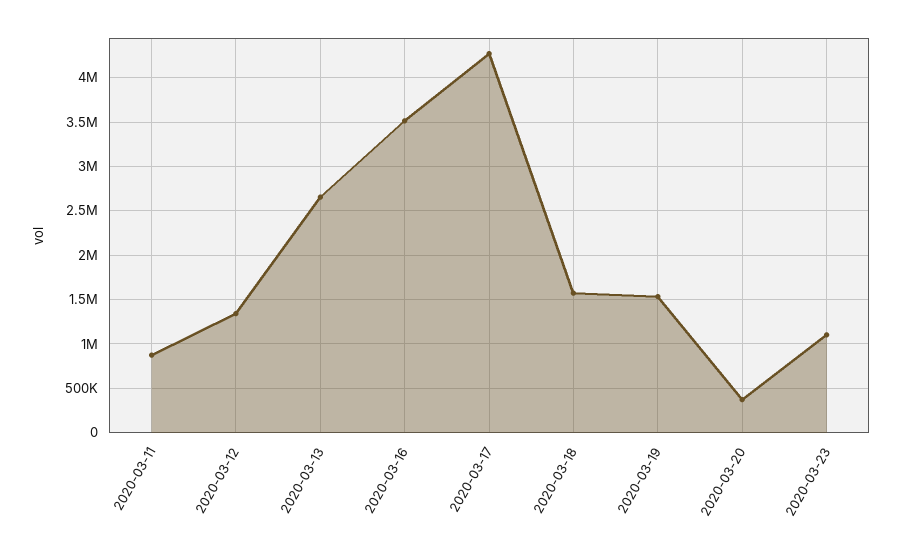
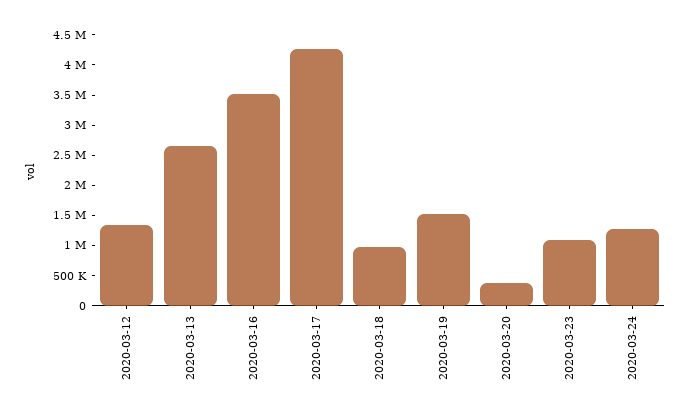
2020-03-11: 900000 -> none
2020-03-18: 1600000 -> 1000000
2020-03-24: none -> 1250000

